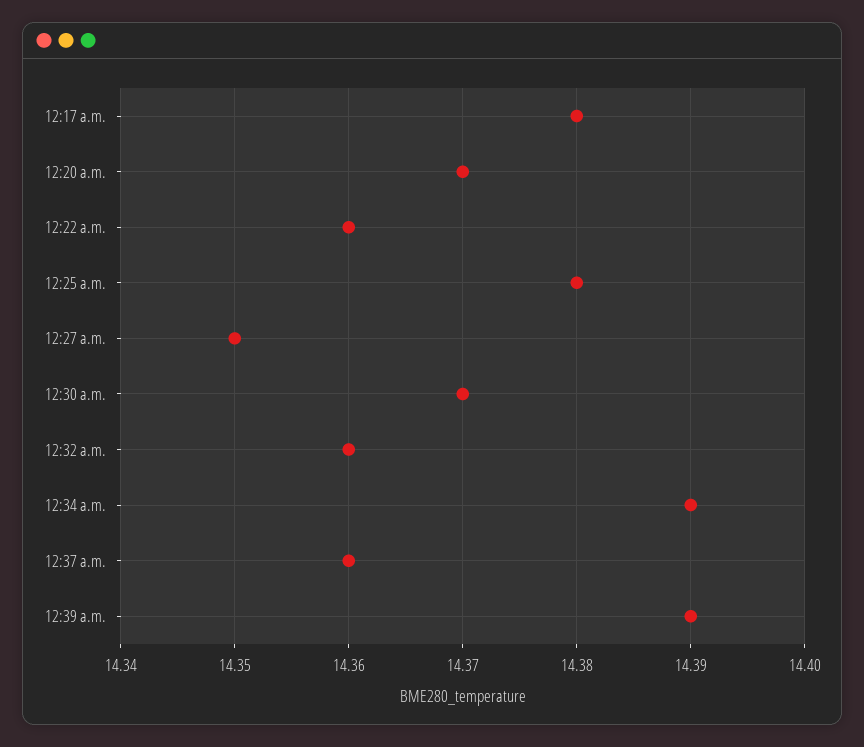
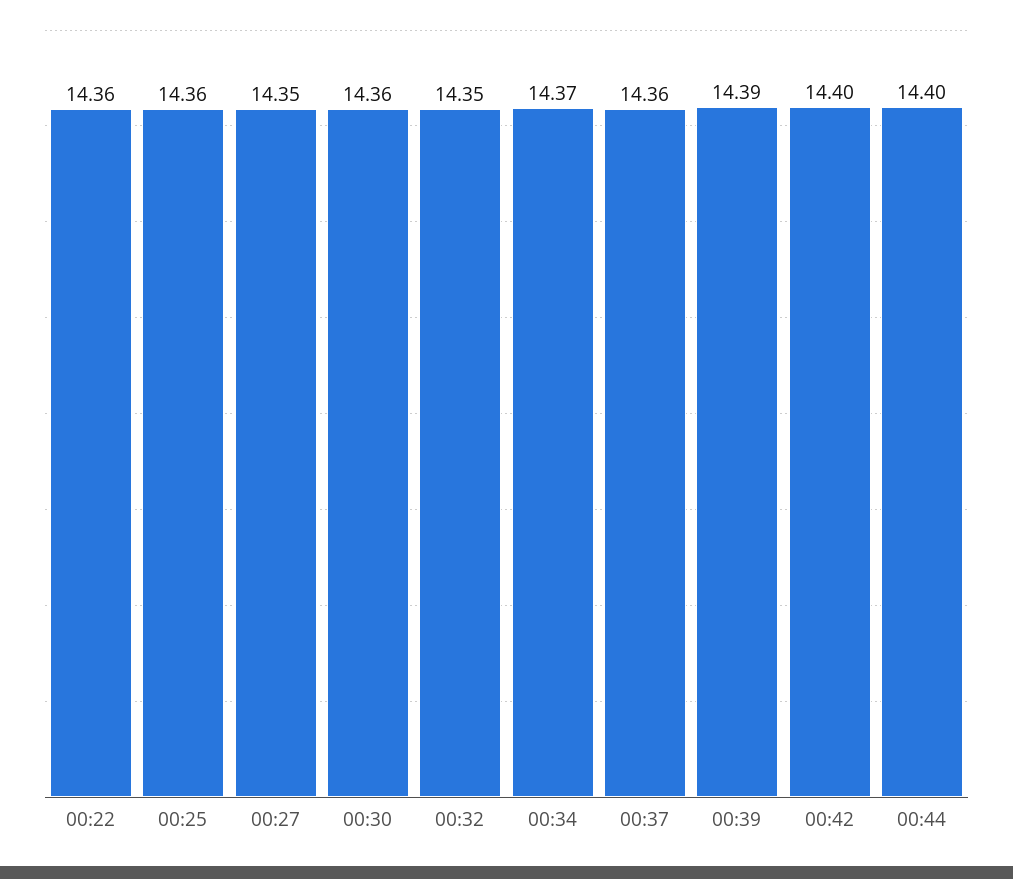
12:17 a.m.: 14.38 -> none
12:20 a.m.: 14.37 -> none
12:25 a.m.: 14.38 -> 14.36
12:30 a.m.: 14.37 -> 14.36
12:32 a.m.: 14.36 -> 14.35
12:34 a.m.: 14.39 -> 14.37
00:42: none -> 14.4
00:44: none -> 14.4

